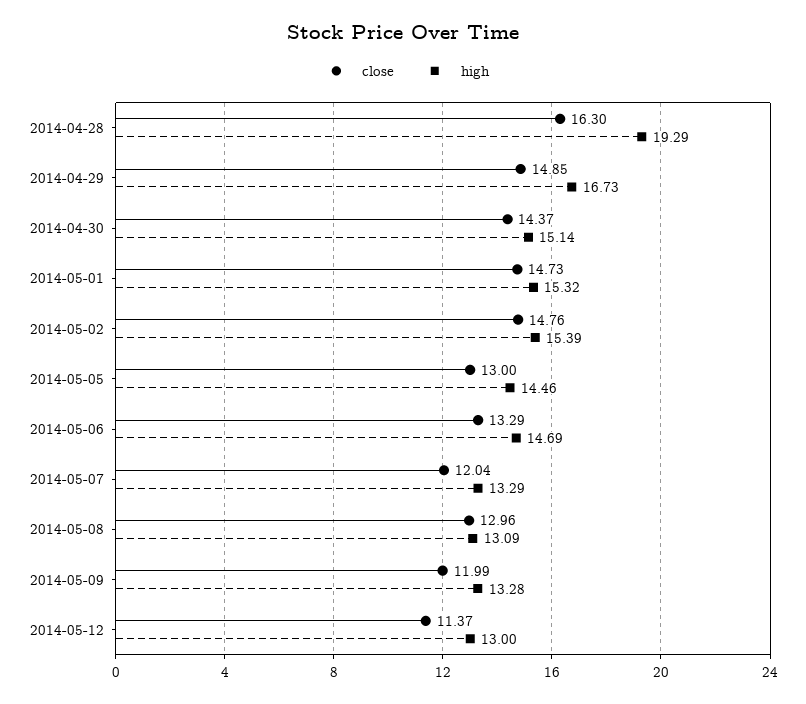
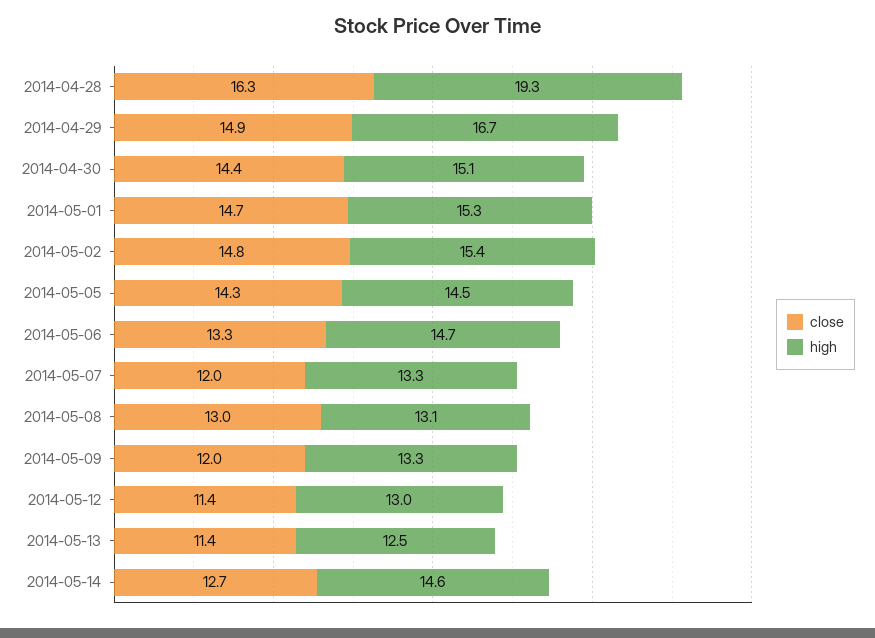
close, 2014-05-05: 13 -> 14.3
close, 2014-05-13: none -> 11.4
high, 2014-05-13: none -> 12.5
close, 2014-05-14: none -> 12.7
high, 2014-05-14: none -> 14.6

